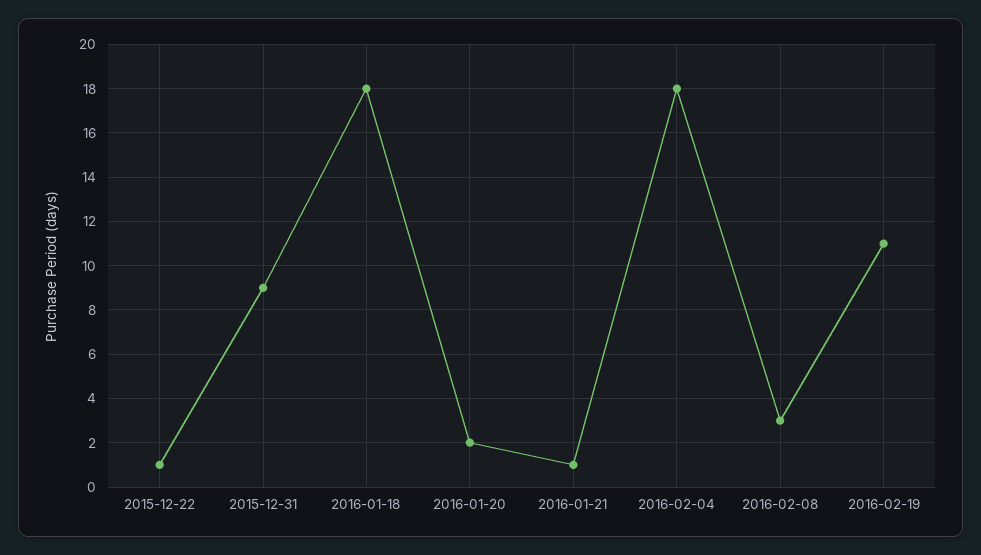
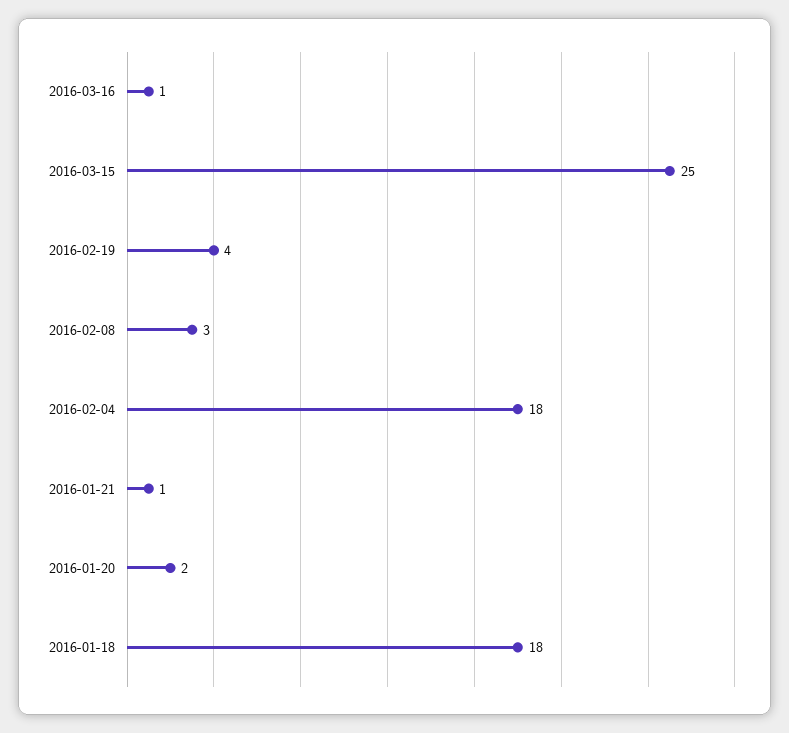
2015-12-22: 1 -> none
2015-12-31: 9 -> none
2016-02-19: 11 -> 4
2016-03-16: none -> 1
2016-03-15: none -> 25

